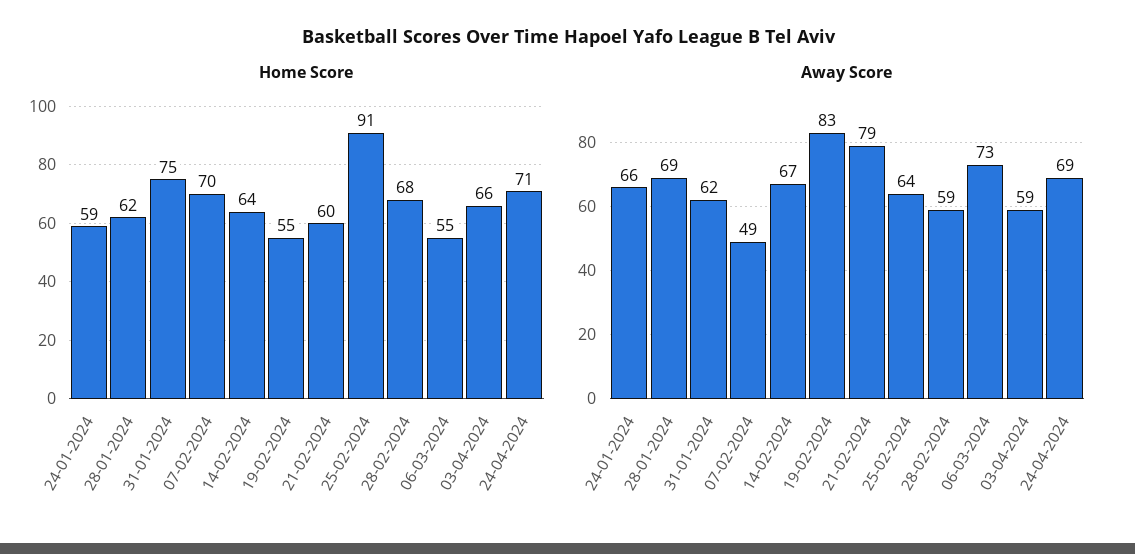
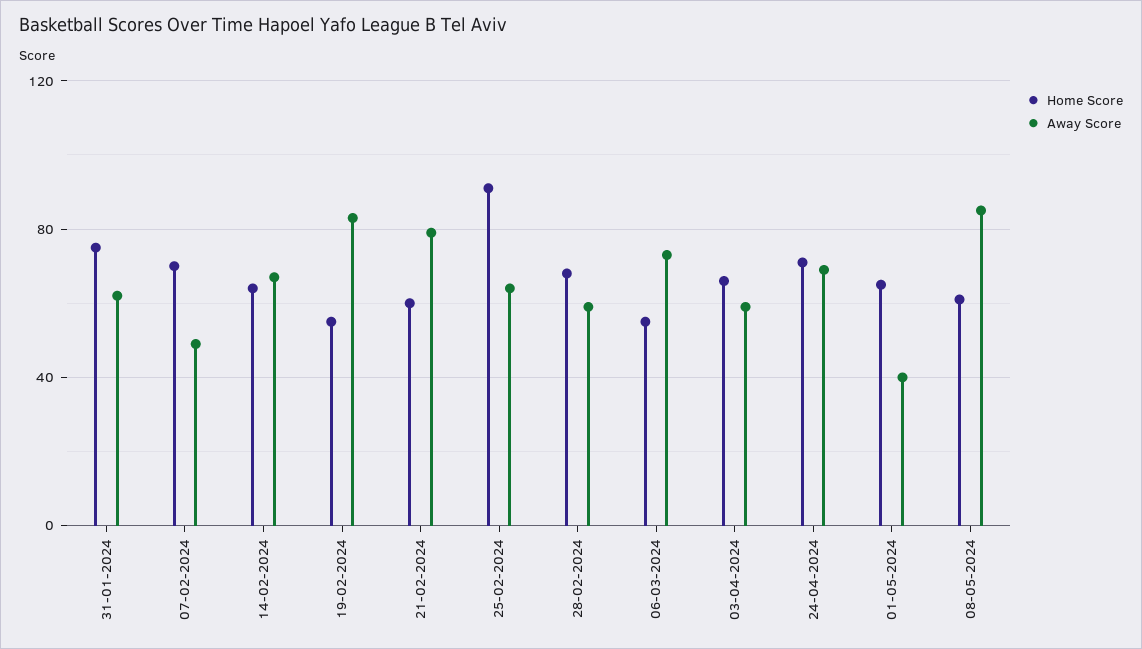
Home Score, 24-01-2024: 59 -> none
Home Score, 28-01-2024: 62 -> none
Away Score, 24-01-2024: 66 -> none
Away Score, 28-01-2024: 69 -> none
Home Score, 01-05-2024: none -> 65
Away Score, 01-05-2024: none -> 40
Home Score, 08-05-2024: none -> 60
Away Score, 08-05-2024: none -> 85

